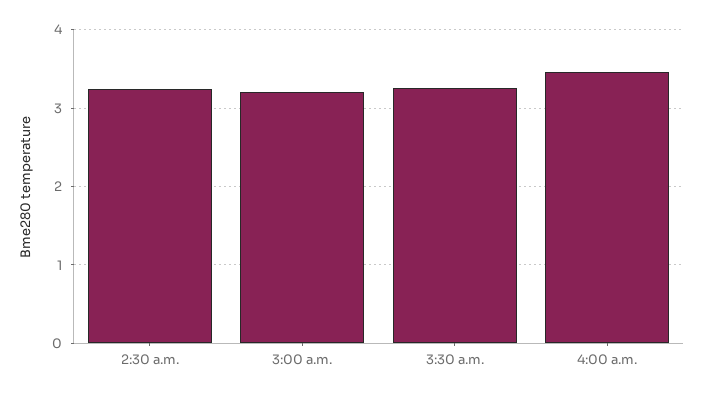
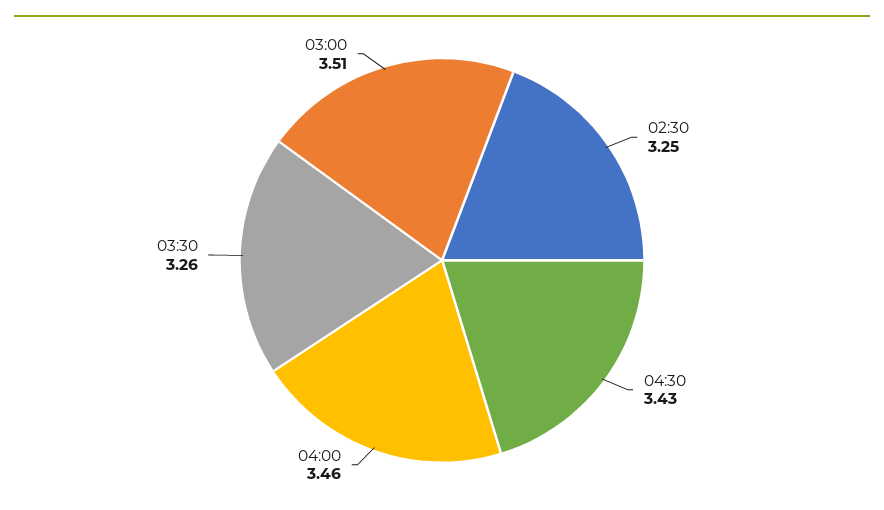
3:00 a.m.: 3.2 -> 3.51
04:30: none -> 3.43

